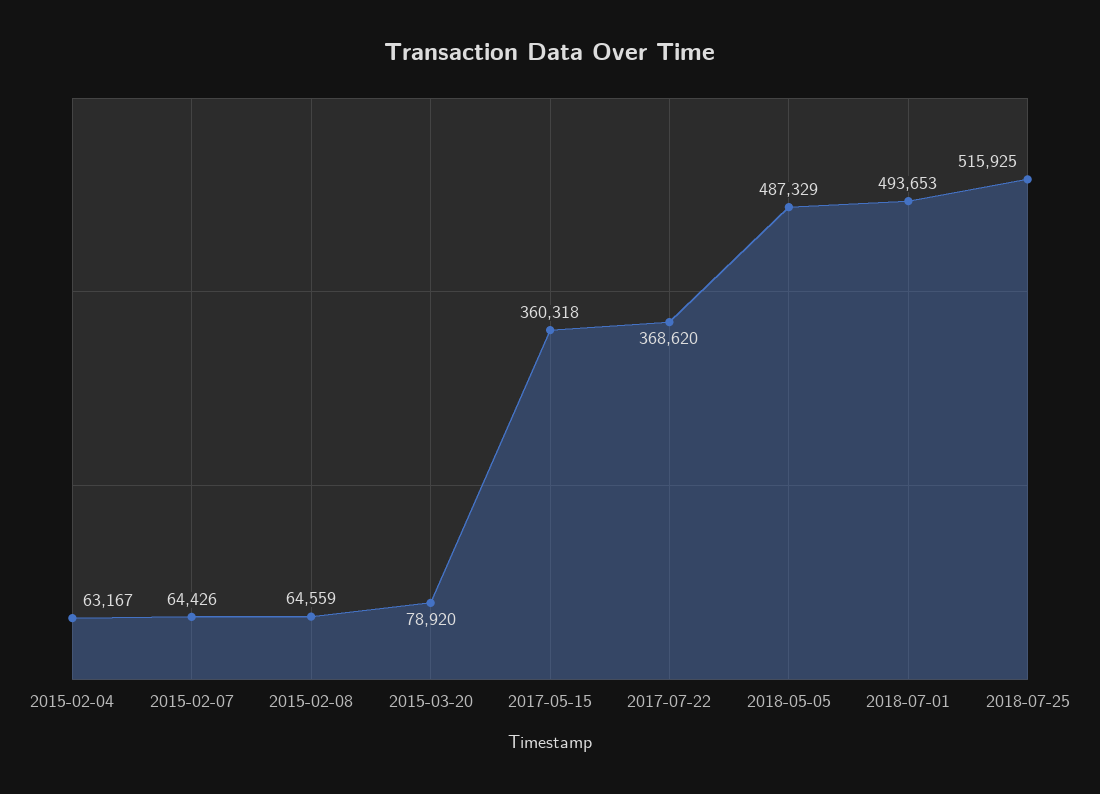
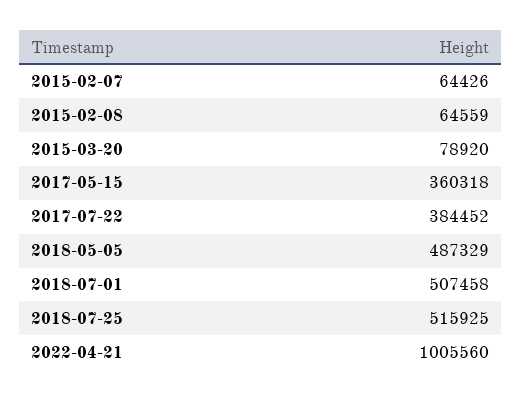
2015-02-04: 63167 -> none
2017-07-22: 368620 -> 384452
2018-07-01: 493653 -> 507458
2022-04-21: none -> 1005560

